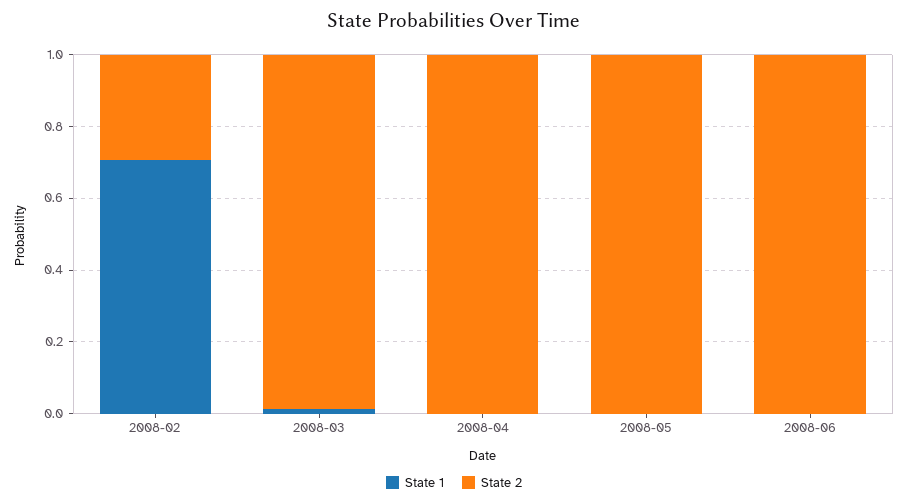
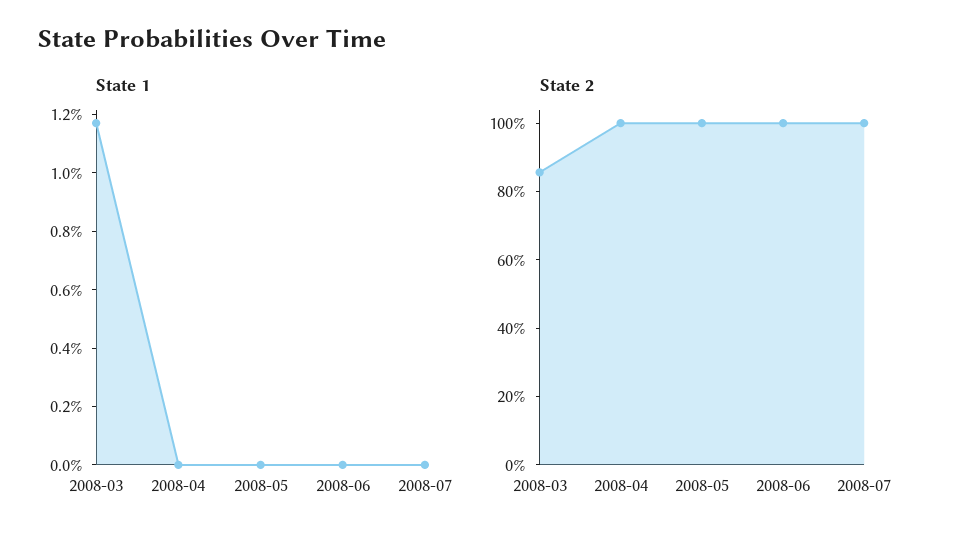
State 1, 2008-02: 0.7 -> none
State 2, 2008-02: 0.3 -> none
State 2, 2008-03: 1 -> 0.85
State 1, 2008-07: none -> 0
State 2, 2008-07: none -> 1

